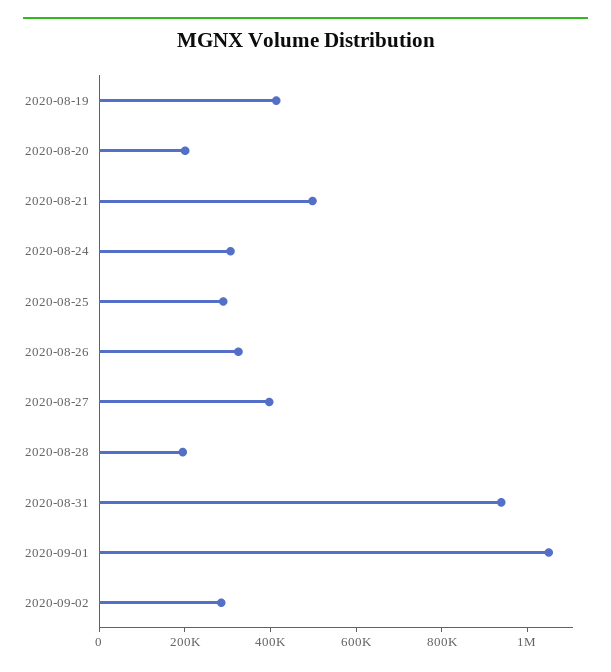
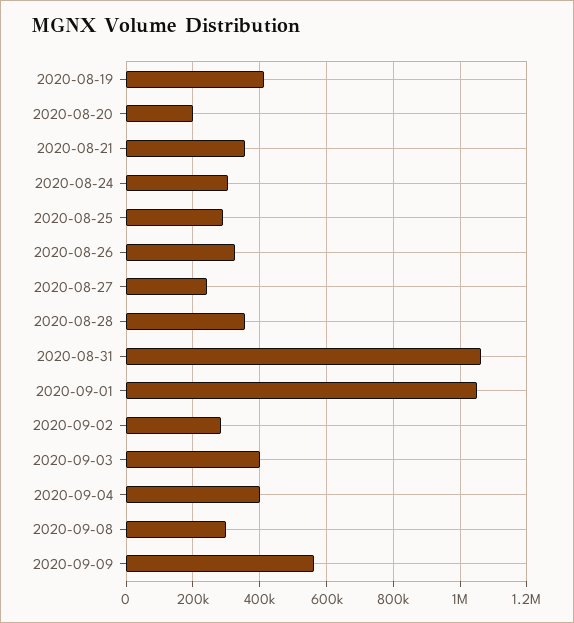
2020-08-21: 500000 -> 360000
2020-08-27: 400000 -> 240000
2020-08-28: 200000 -> 360000
2020-08-31: 950000 -> 1060000
2020-09-03: none -> 400000
2020-09-04: none -> 400000
2020-09-08: none -> 300000
2020-09-09: none -> 560000

